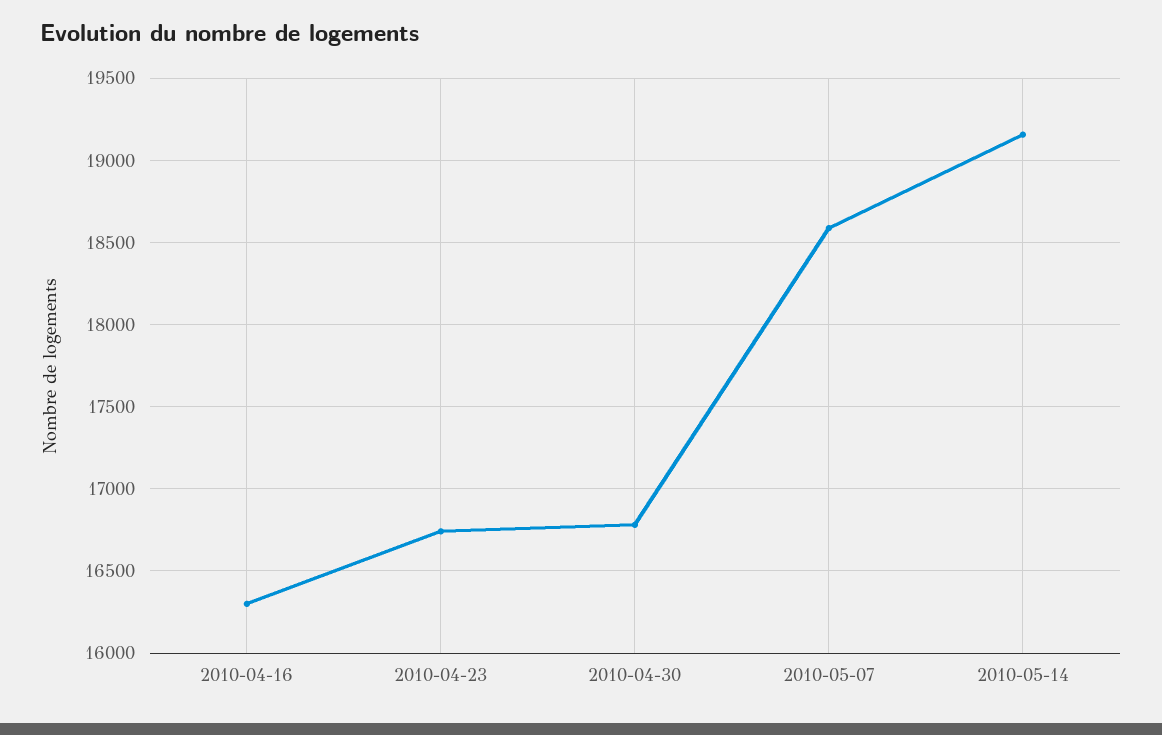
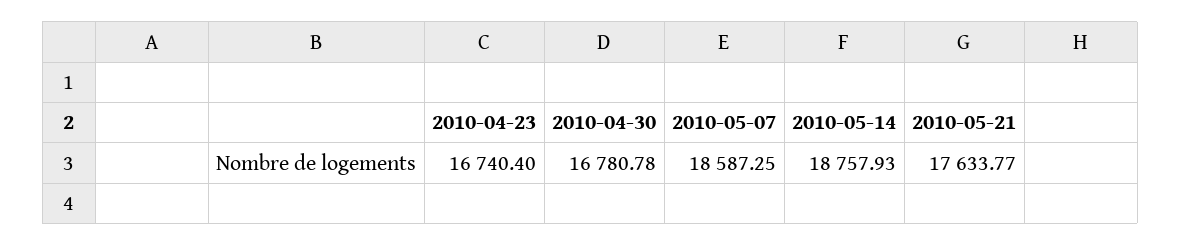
2010-04-16: 16300 -> none
2010-05-14: 19150 -> 18757.93
2010-05-21: none -> 17633.77

